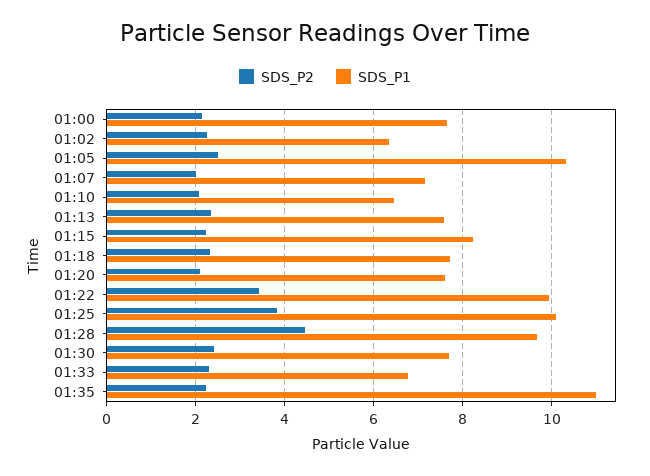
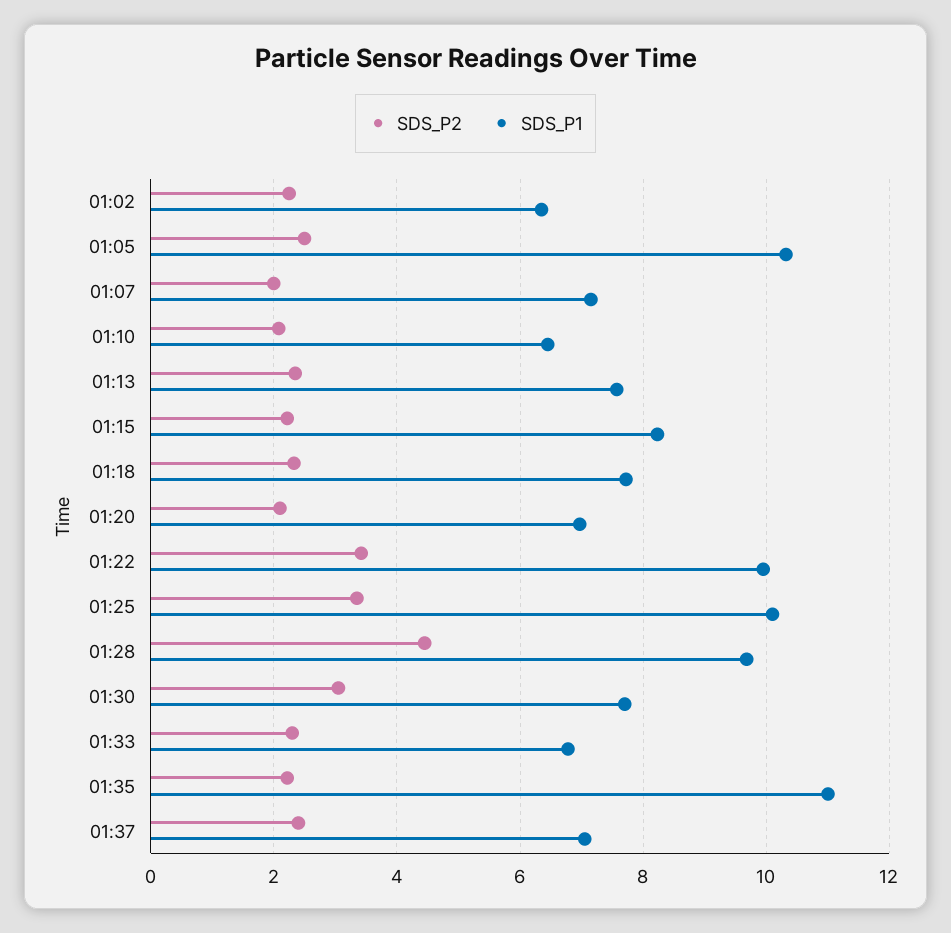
SDS_P2, 01:00: 2.2 -> none
SDS_P1, 01:00: 7.6 -> none
SDS_P1, 01:20: 7.6 -> 7
SDS_P2, 01:25: 3.8 -> 3.4
SDS_P2, 01:30: 2.4 -> 3
SDS_P2, 01:37: none -> 2.4
SDS_P1, 01:37: none -> 7

